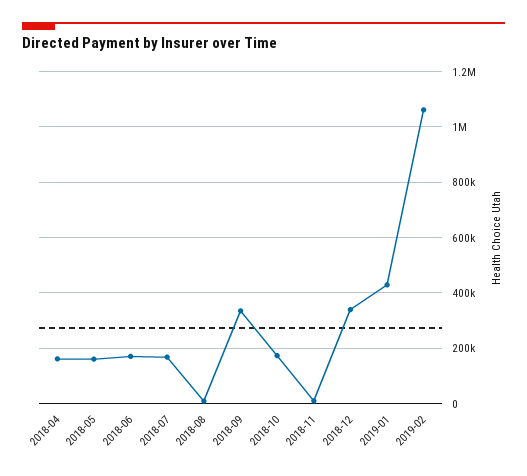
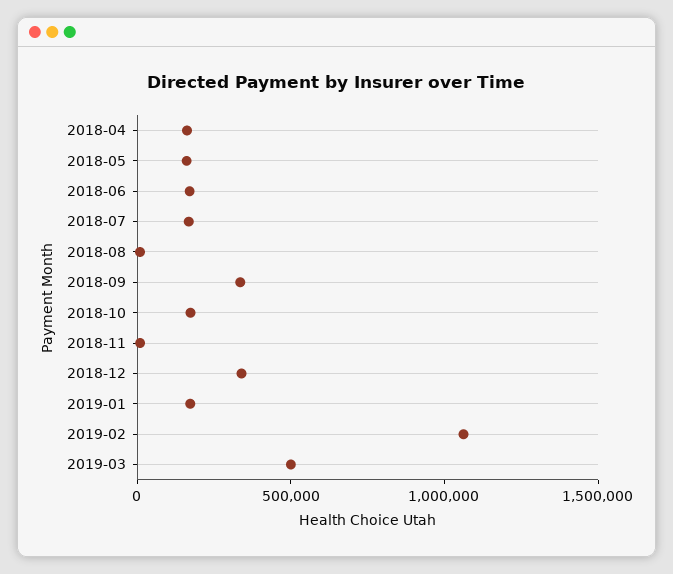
2019-01: 425000 -> 200000
2019-03: none -> 500000

